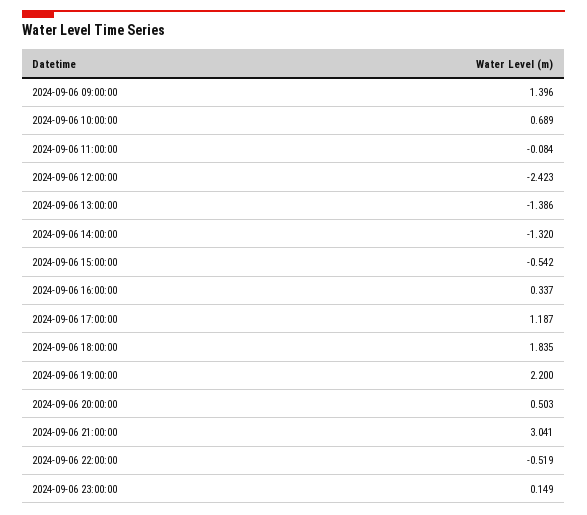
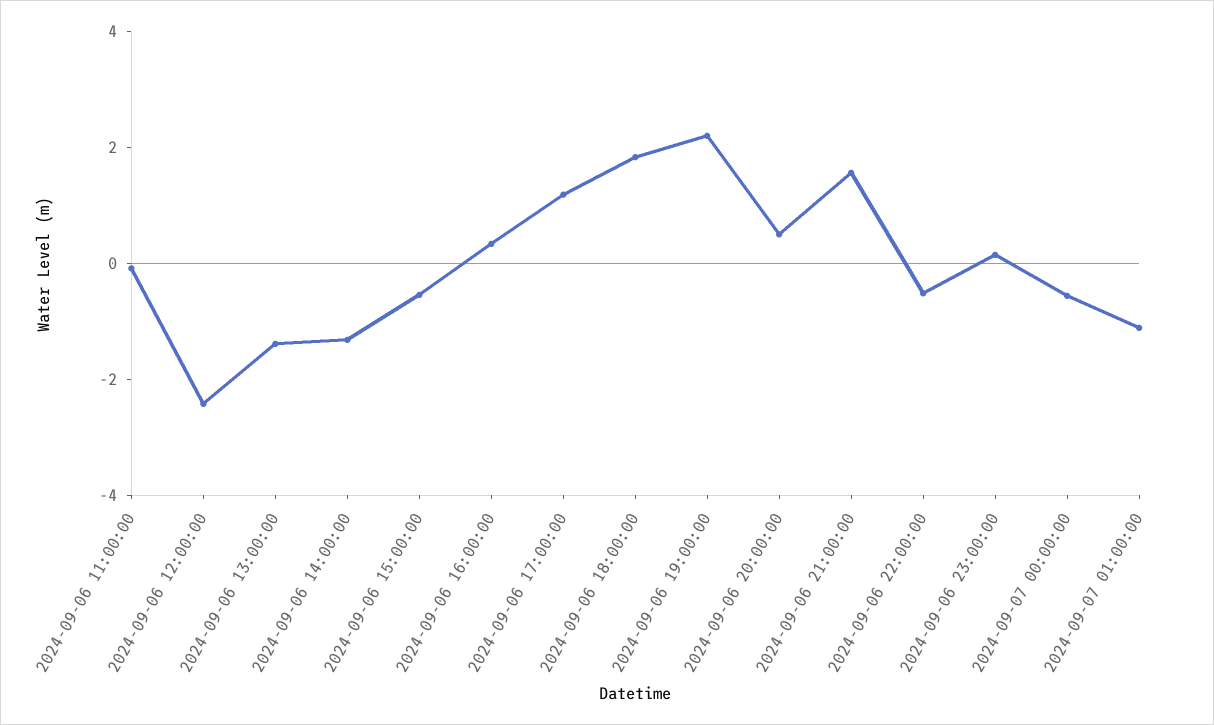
2024-09-06 09:00:00: 1.396 -> none
2024-09-06 10:00:00: 0.689 -> none
2024-09-06 21:00:00: 3.041 -> 1.5
2024-09-07 00:00:00: none -> -0.5
2024-09-07 01:00:00: none -> -1

